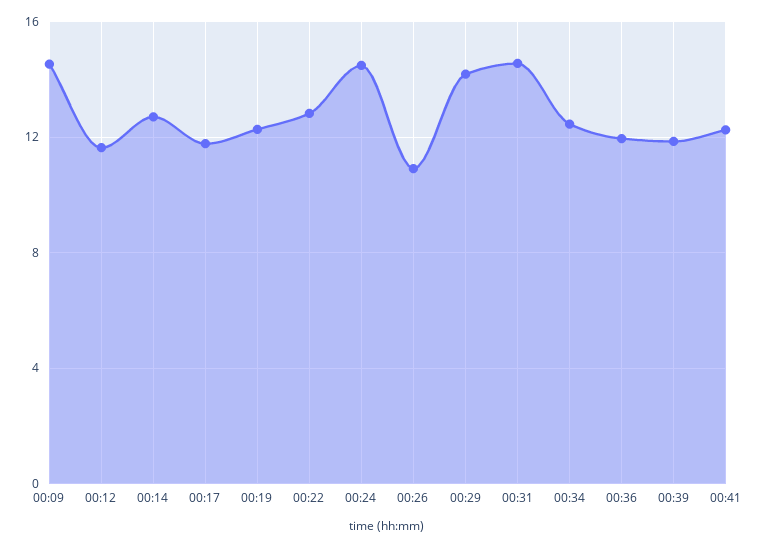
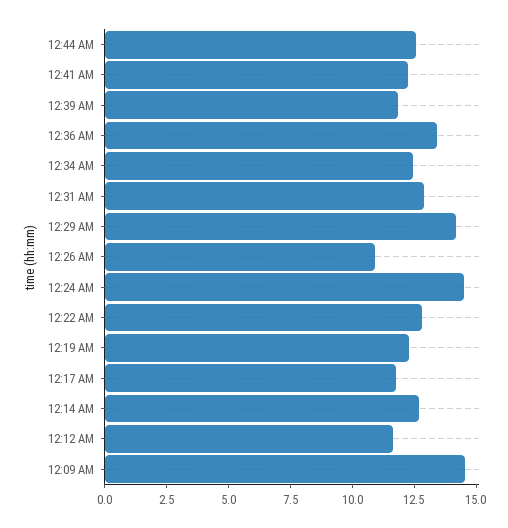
00:31: 14.5 -> 13
00:36: 12 -> 13.5
12:44 AM: none -> 12.5

